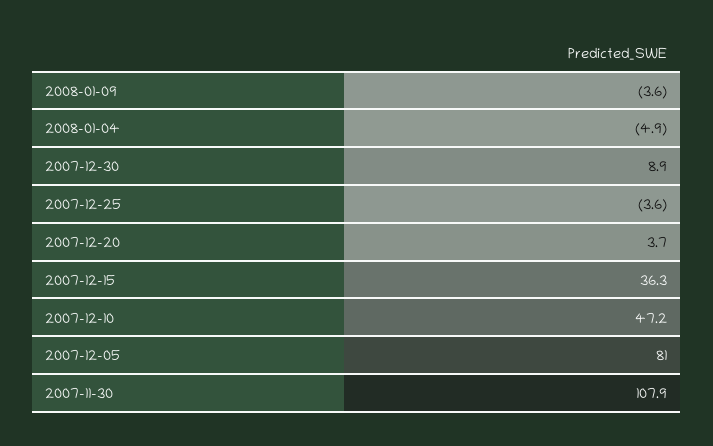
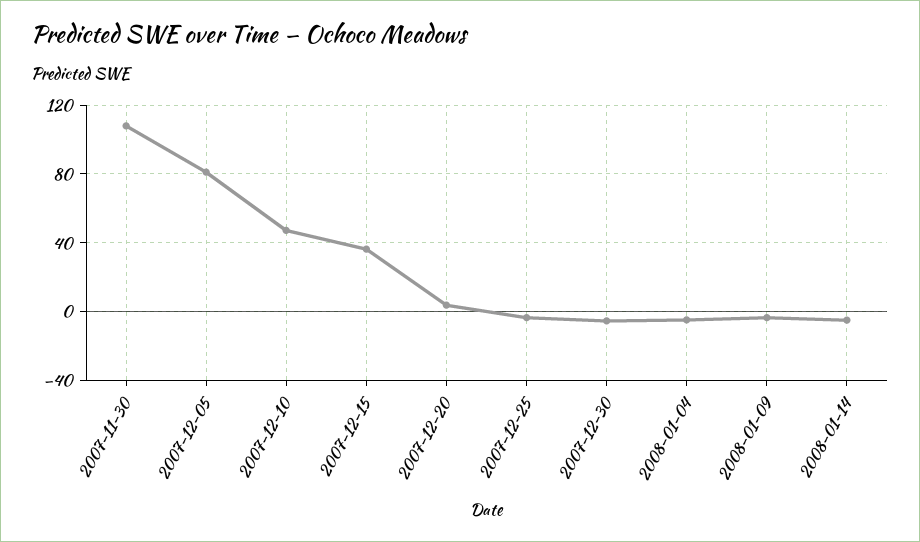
2007-12-30: 8.9 -> -5
2008-01-14: none -> -5

